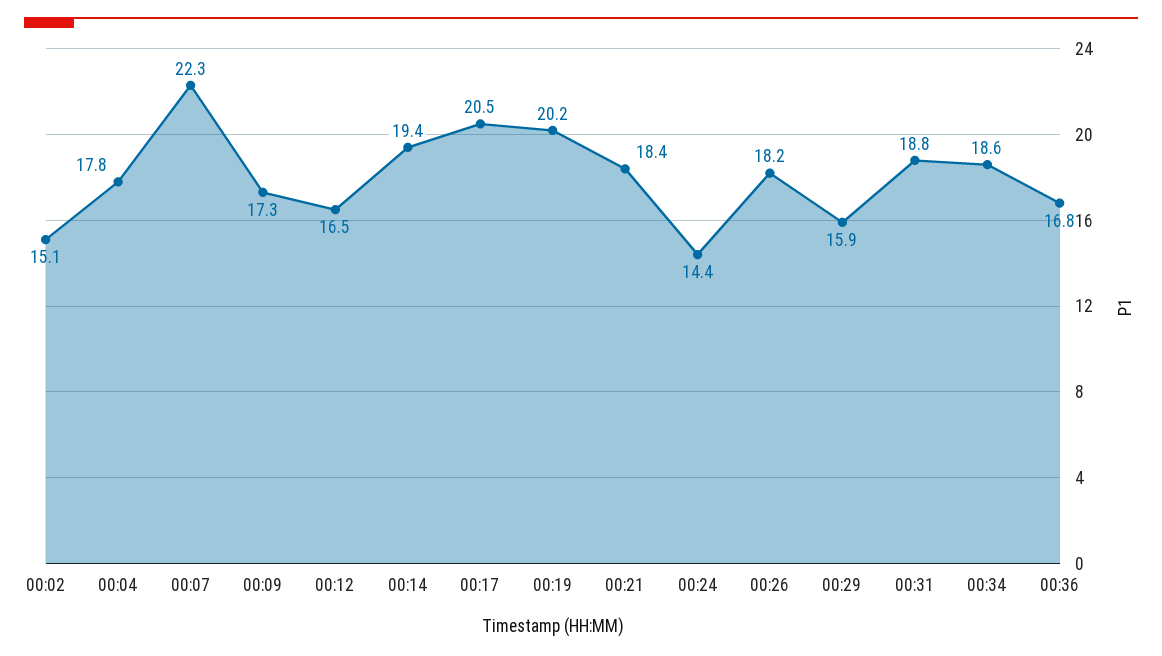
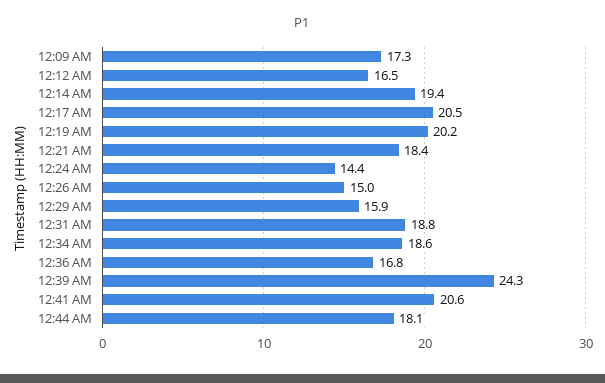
00:02: 15.1 -> none
00:04: 17.8 -> none
00:07: 22.3 -> none
00:26: 18.2 -> 15
12:39 AM: none -> 24.3
12:41 AM: none -> 20.6
12:44 AM: none -> 18.1

